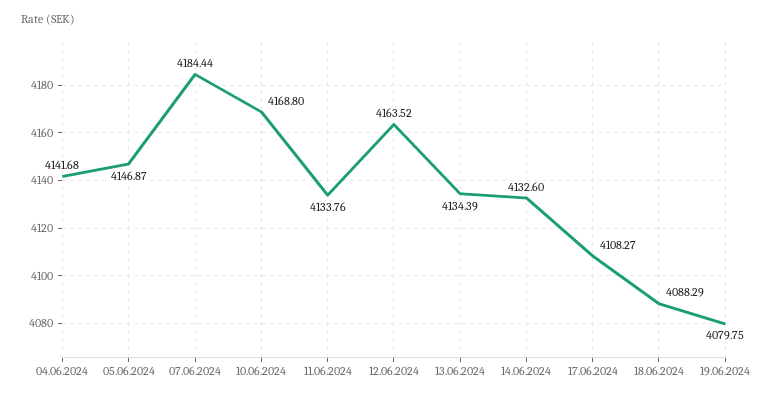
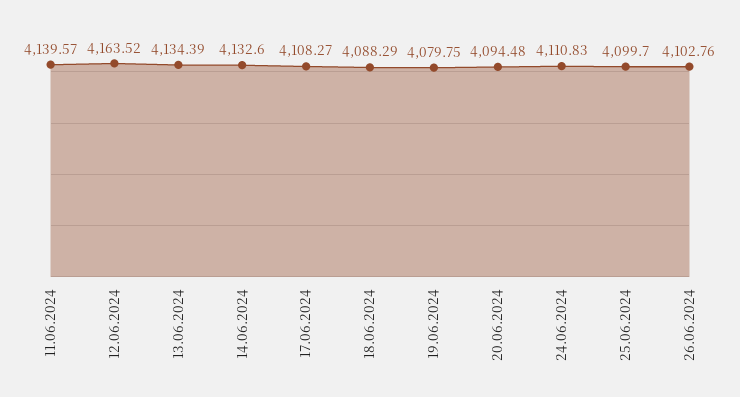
04.06.2024: 4141.68 -> none
05.06.2024: 4146.87 -> none
07.06.2024: 4184.44 -> none
10.06.2024: 4168.8 -> none
11.06.2024: 4133.76 -> 4139.57
20.06.2024: none -> 4094.48
24.06.2024: none -> 4110.83
25.06.2024: none -> 4099.7
26.06.2024: none -> 4102.76

